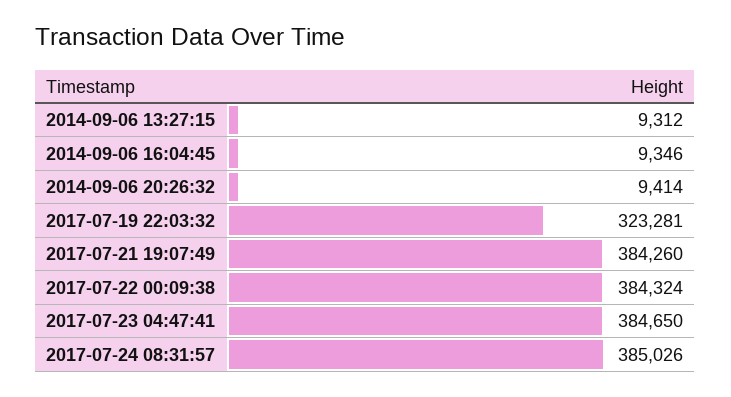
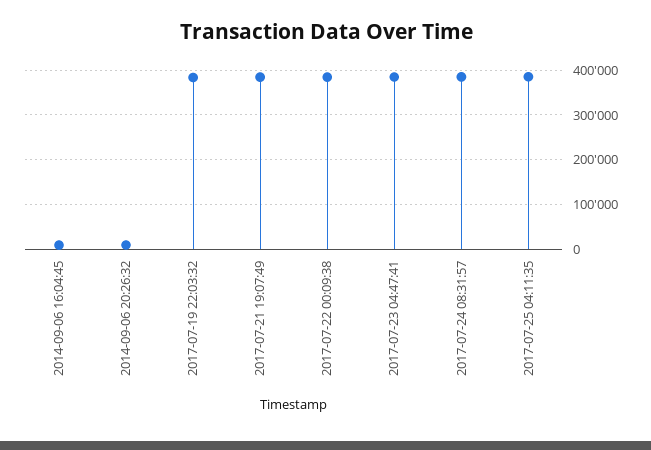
2014-09-06 13:27:15: 9312 -> none
2017-07-19 22:03:32: 323281 -> 380000
2017-07-25 04:11:35: none -> 380000

